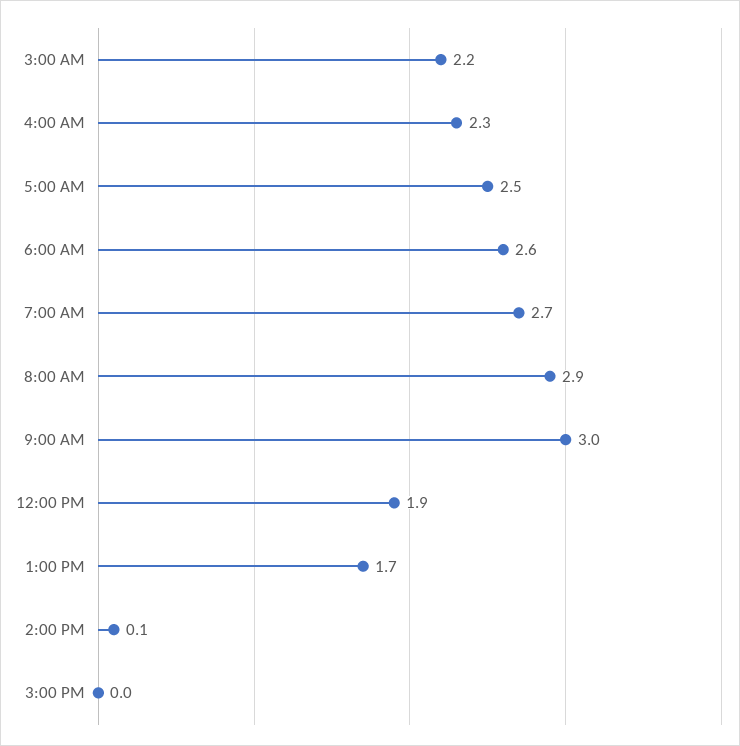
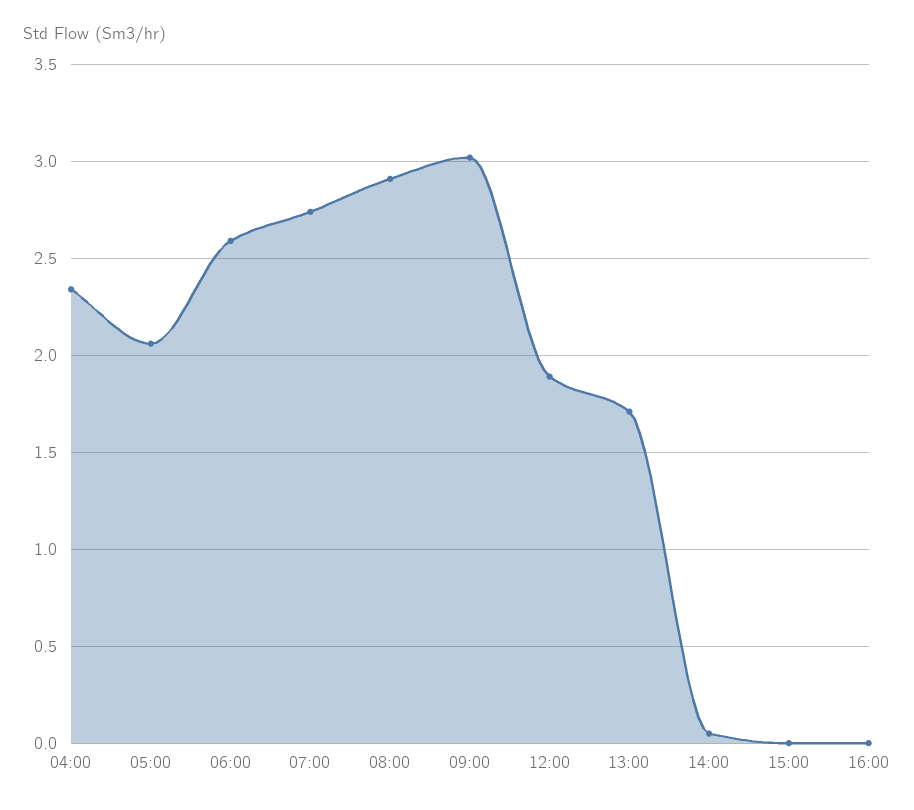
3:00 AM: 2.2 -> none
5:00 AM: 2.5 -> 2.05
16:00: none -> 0

